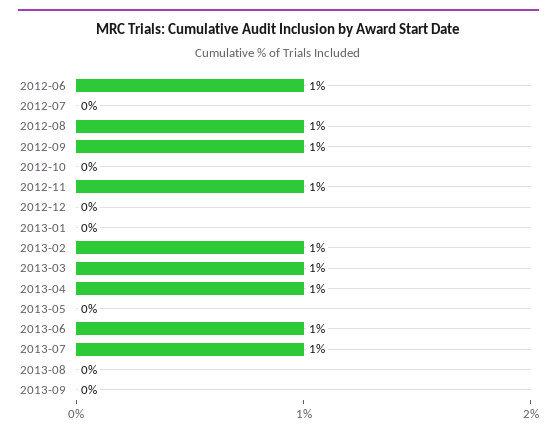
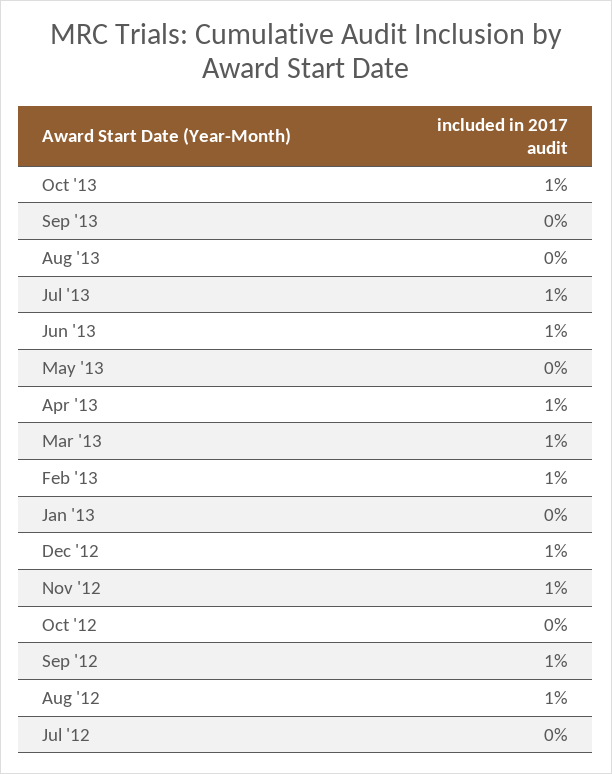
2012-06: 1 -> none
2012-12: 0 -> 1
Oct '13: none -> 1

